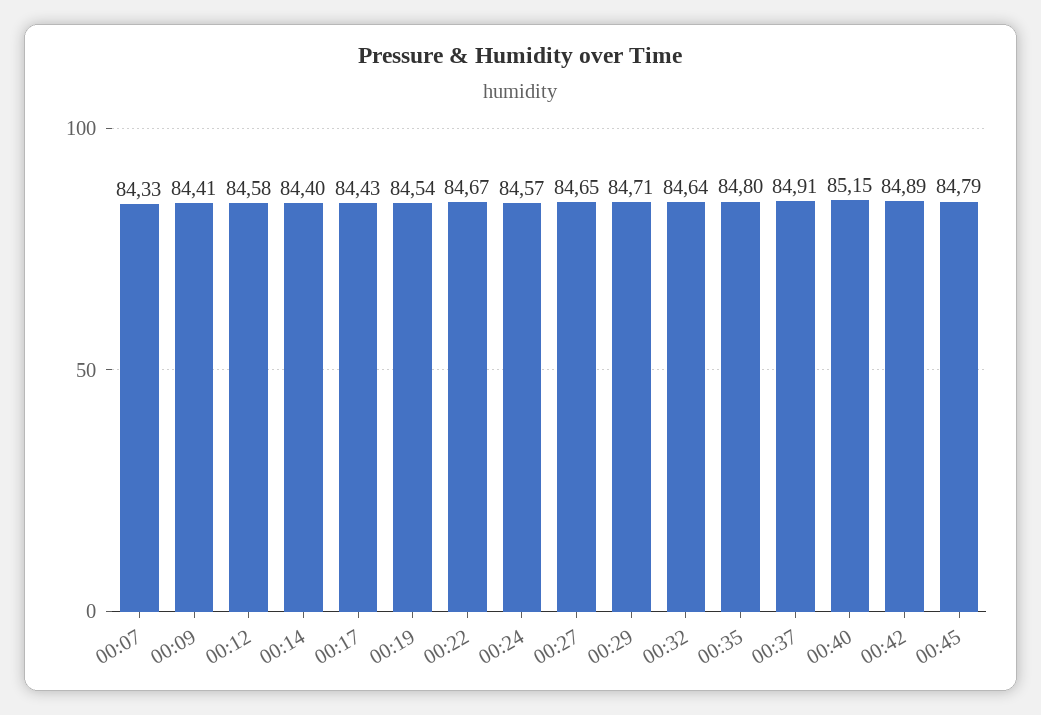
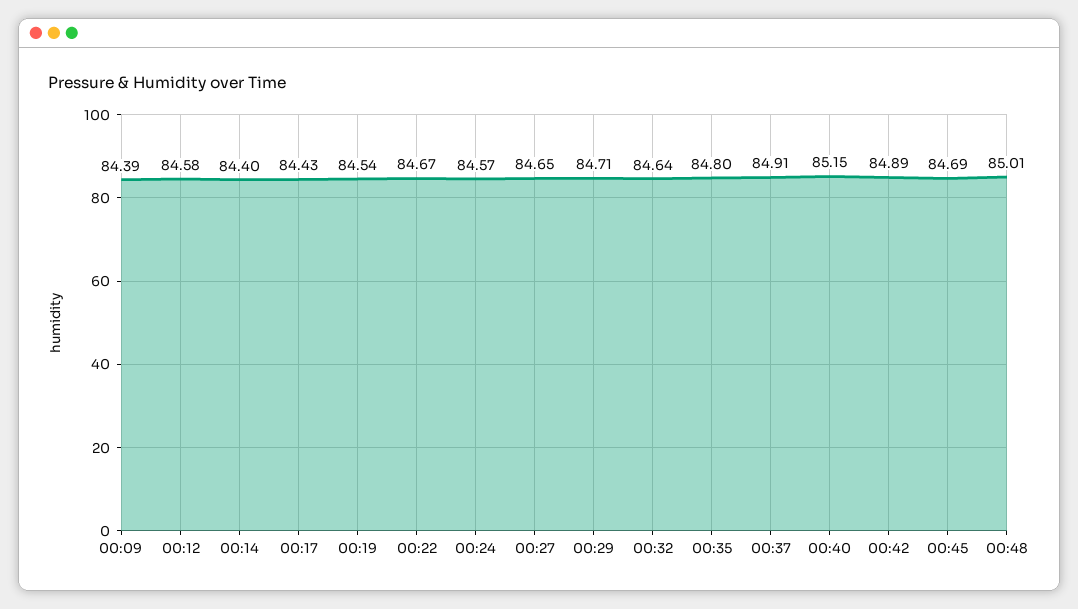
00:07: 84.33 -> none
00:09: 84.41 -> 84.39
00:45: 84.79 -> 84.69
00:48: none -> 85.01

